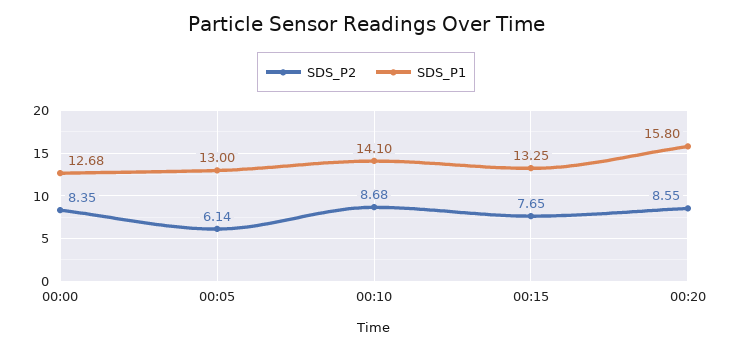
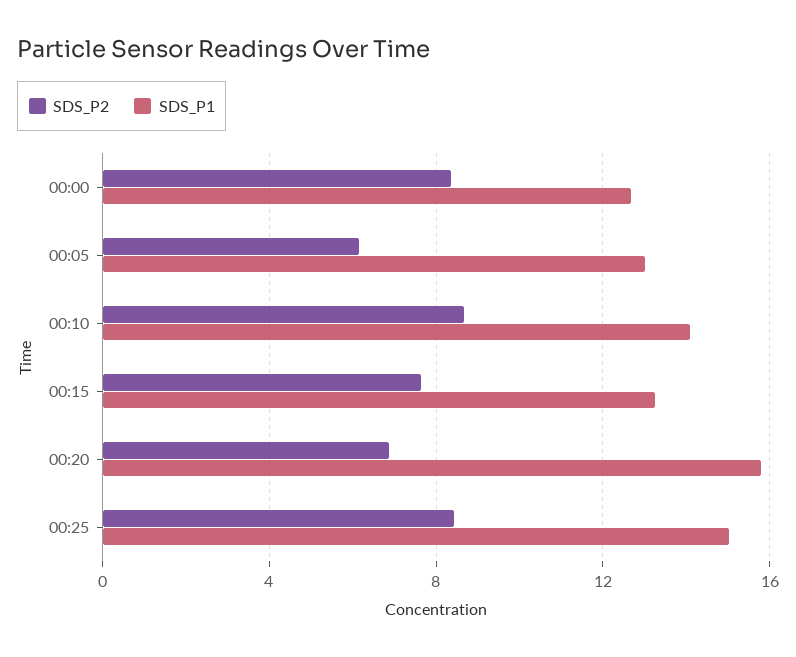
SDS_P2, 00:20: 8.55 -> 7
SDS_P2, 00:25: none -> 8.5
SDS_P1, 00:25: none -> 15

